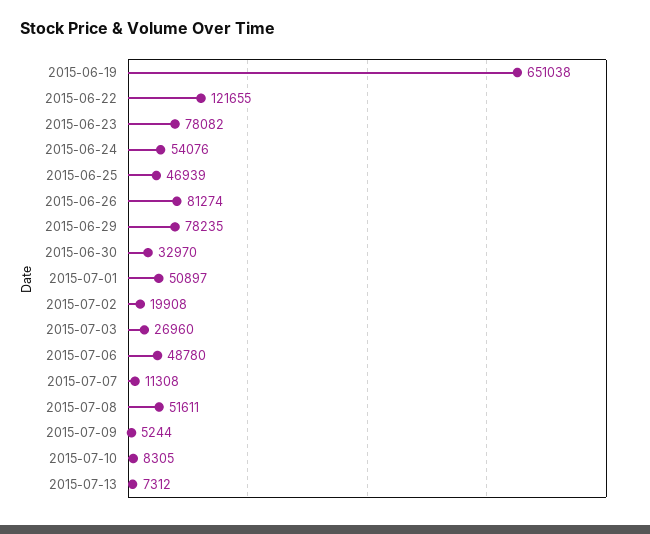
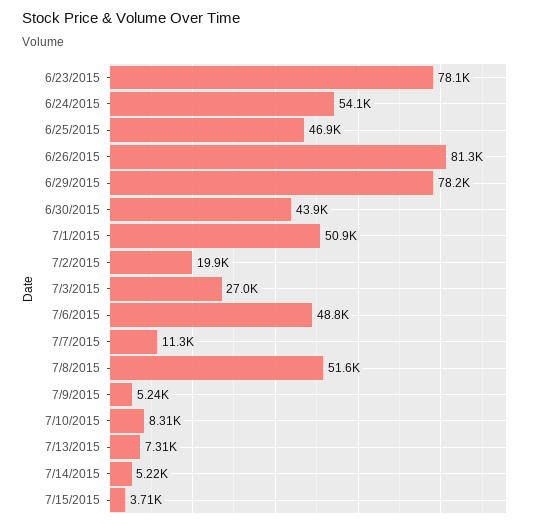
2015-06-19: 651038 -> none
2015-06-22: 121655 -> none
2015-06-30: 32970 -> 43900
7/14/2015: none -> 5220
7/15/2015: none -> 3710

